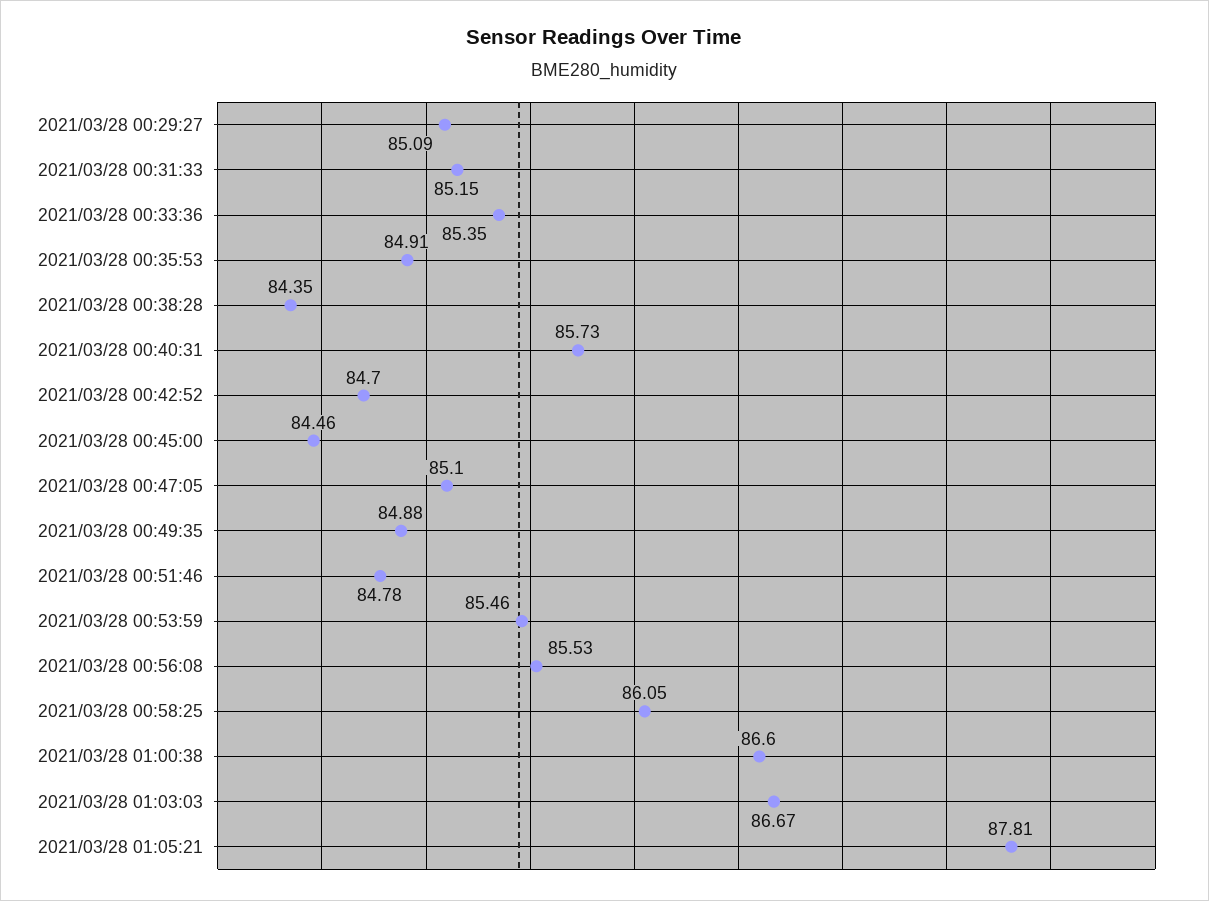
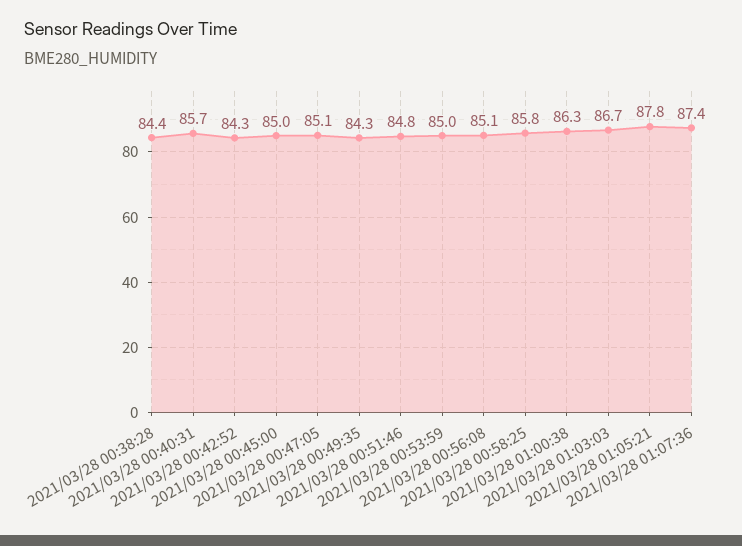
2021/03/28 00:29:27: 85.09 -> none
2021/03/28 00:31:33: 85.15 -> none
2021/03/28 00:33:36: 85.35 -> none
2021/03/28 00:35:53: 84.91 -> none
2021/03/28 00:42:52: 84.7 -> 84.3
2021/03/28 00:45:00: 84.46 -> 85
2021/03/28 00:49:35: 84.88 -> 84.3
2021/03/28 00:53:59: 85.46 -> 85
2021/03/28 00:56:08: 85.53 -> 85.1
2021/03/28 00:58:25: 86.05 -> 85.8
2021/03/28 01:00:38: 86.6 -> 86.3
2021/03/28 01:07:36: none -> 87.4

